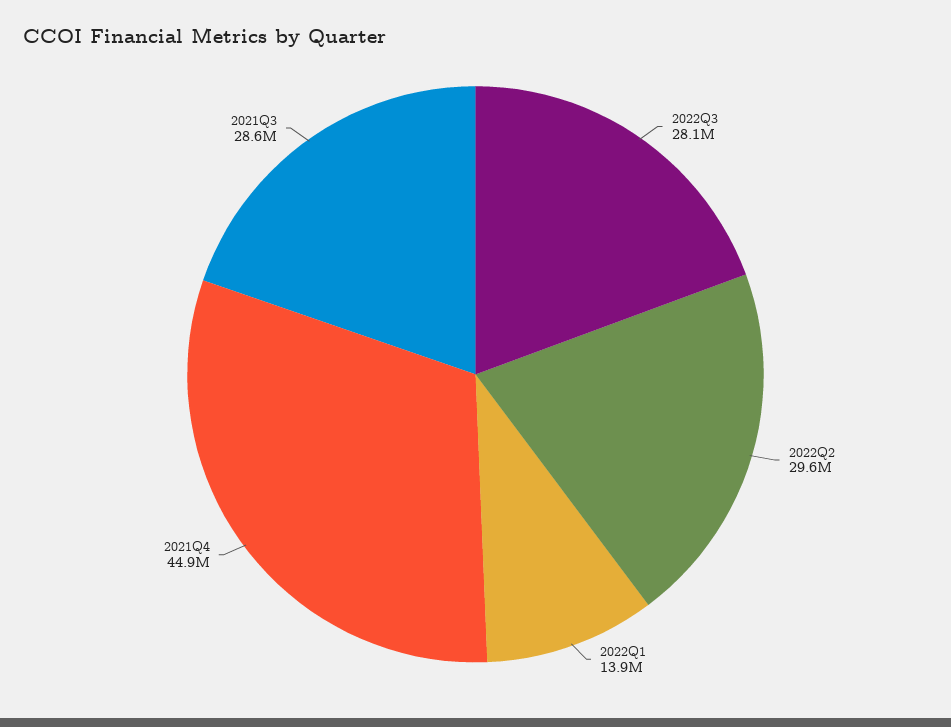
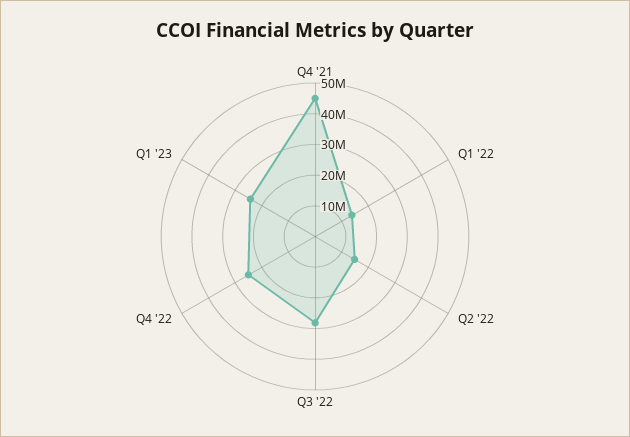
2022Q2: 29600000 -> 15000000
2021Q3: 28600000 -> none
Q4 '22: none -> 25000000
Q1 '23: none -> 25000000

